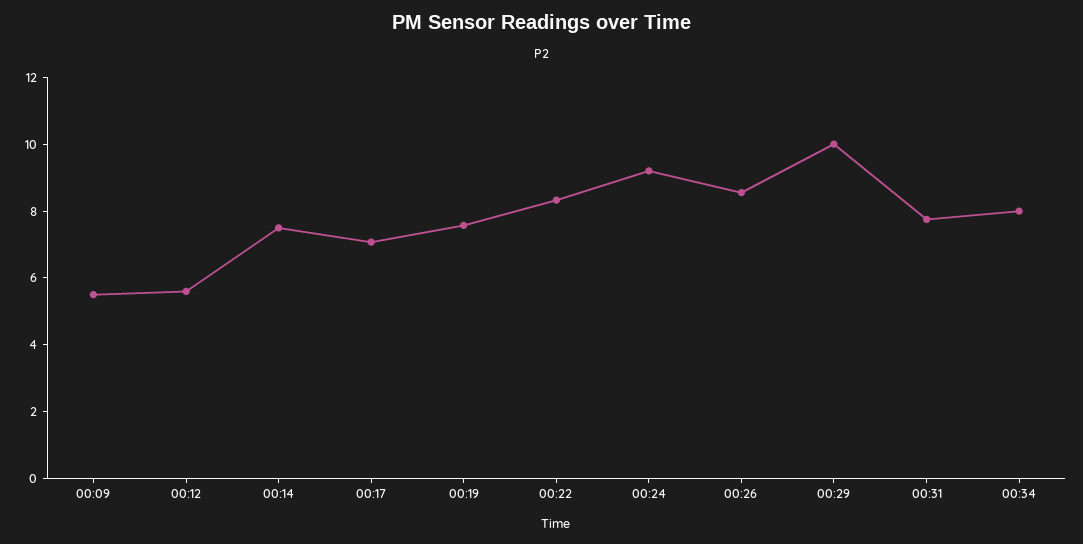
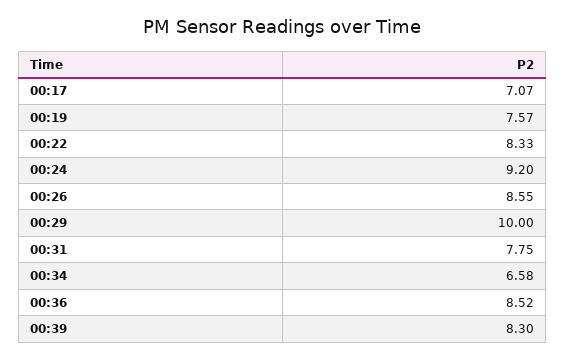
00:09: 5.5 -> none
00:12: 5.5 -> none
00:14: 7.5 -> none
00:34: 8 -> 6.58
00:36: none -> 8.52
00:39: none -> 8.3

